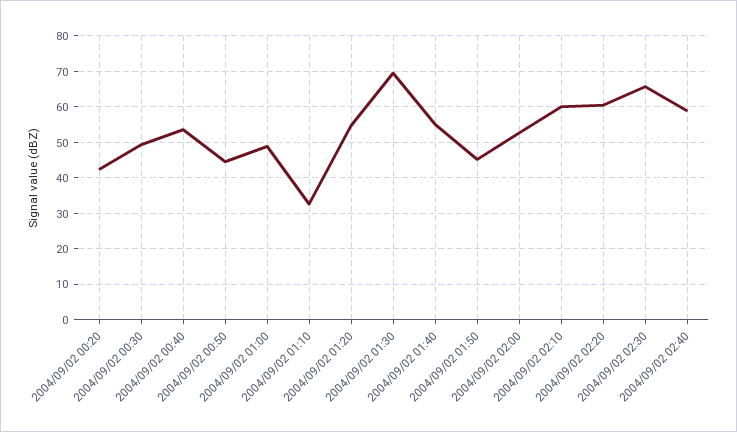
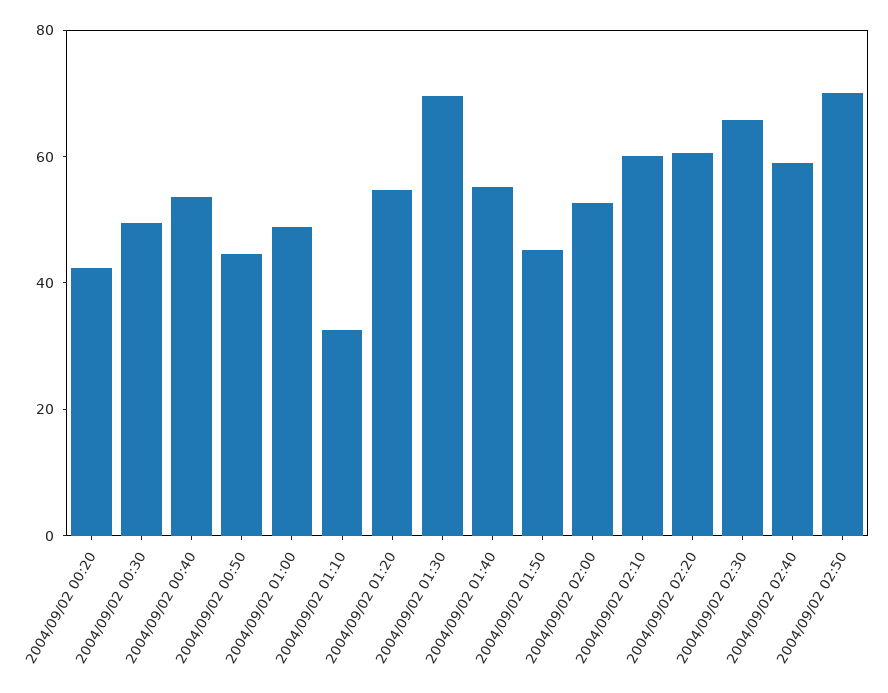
2004/09/02 02:50: none -> 70

